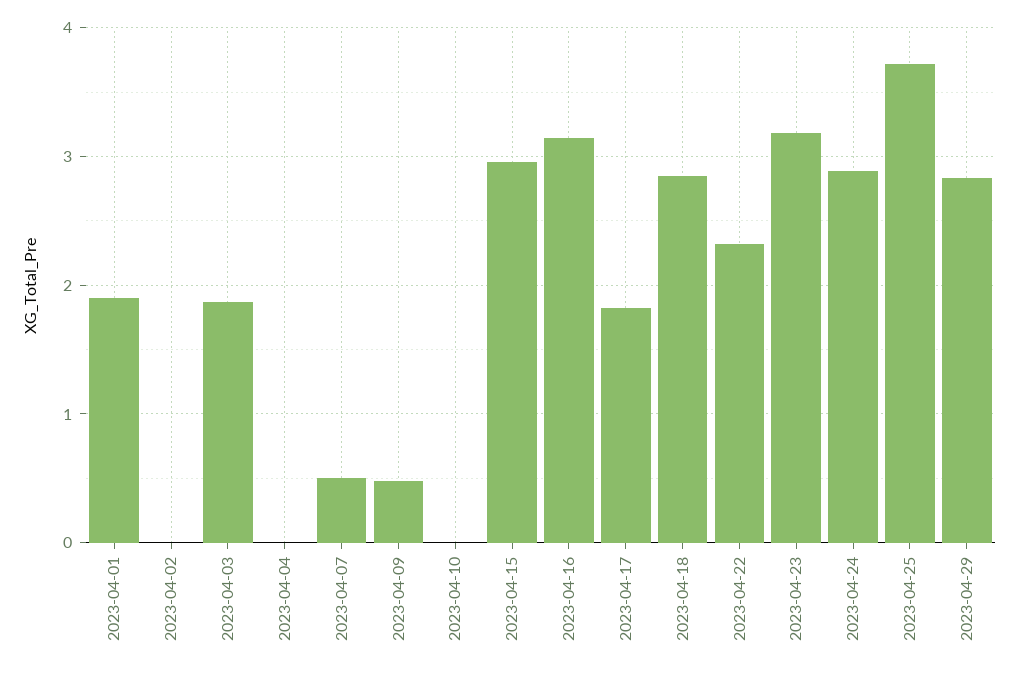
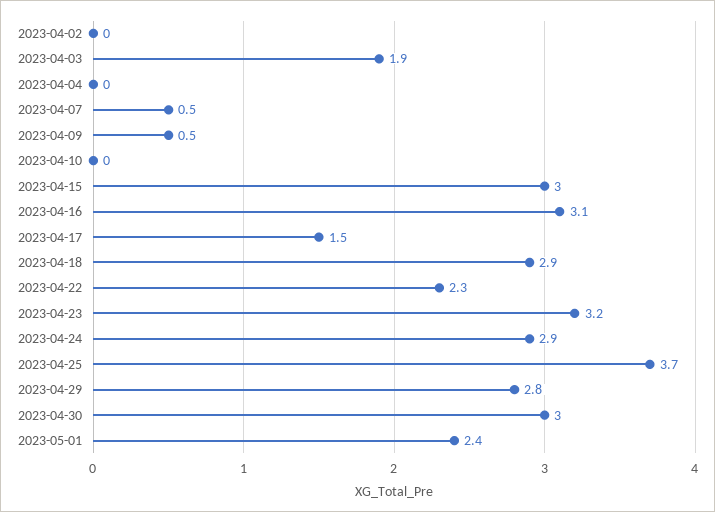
2023-04-01: 1.9 -> none
2023-04-17: 1.8 -> 1.5
2023-04-30: none -> 3
2023-05-01: none -> 2.4

